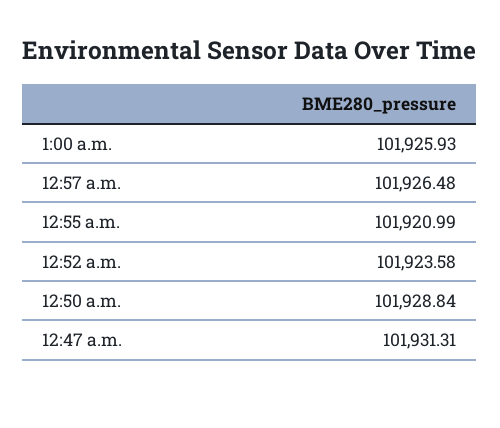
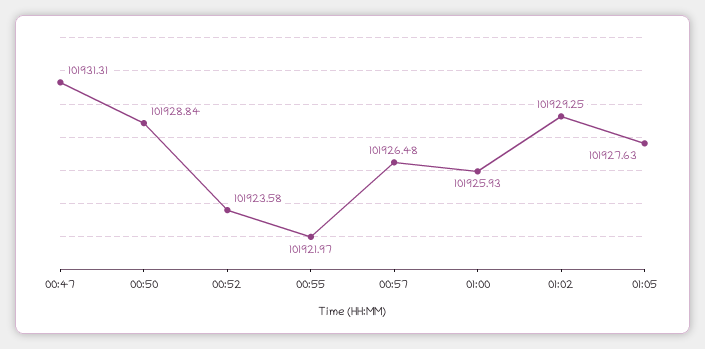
12:55 a.m.: 101920.99 -> 101921.97
01:02: none -> 101929.25
01:05: none -> 101927.63

